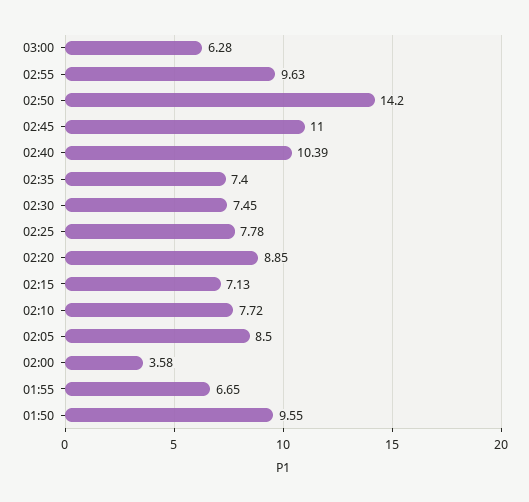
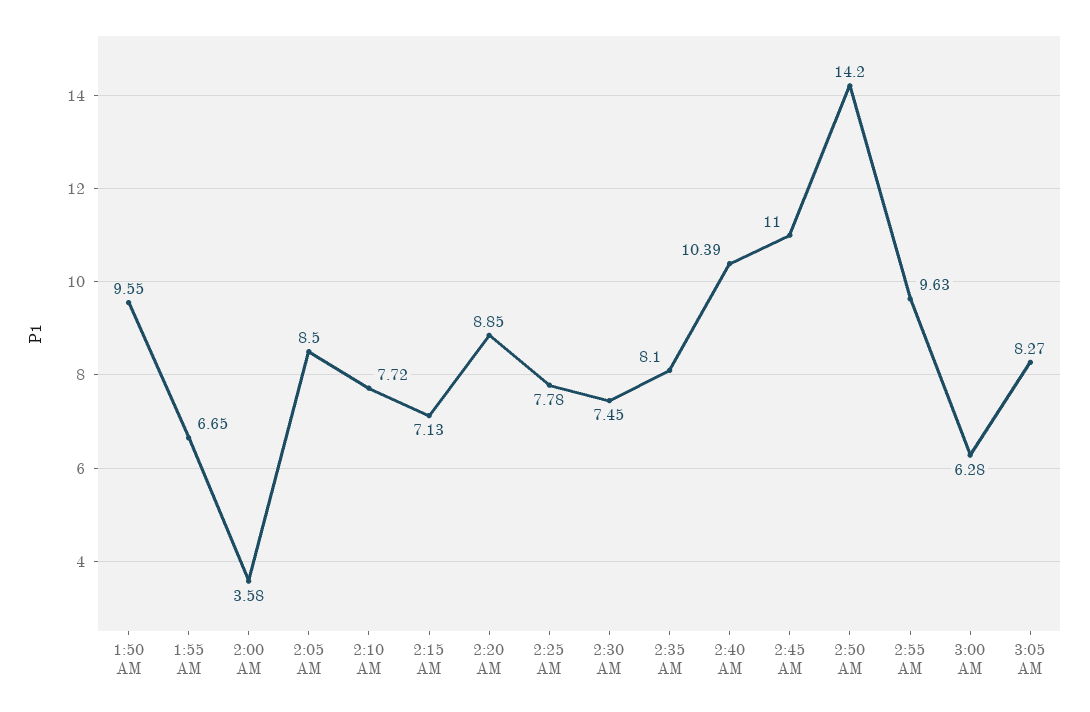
02:35: 7.4 -> 8.1
3:05 AM: none -> 8.27

